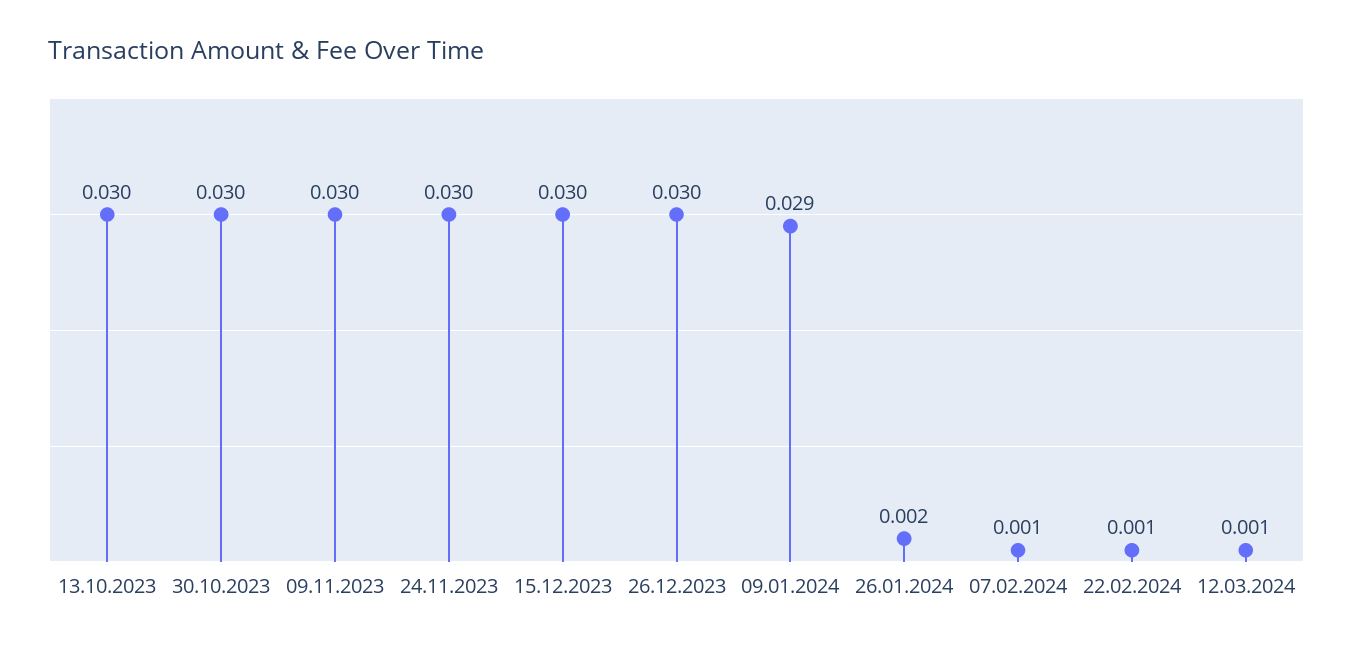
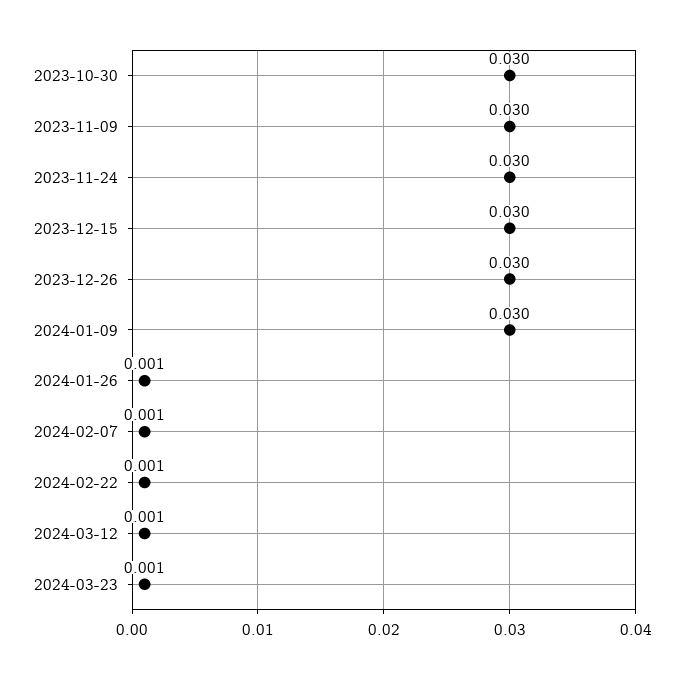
13.10.2023: 0.03 -> none
09.01.2024: 0.029 -> 0.03
26.01.2024: 0.002 -> 0.001
2024-03-23: none -> 0.001

